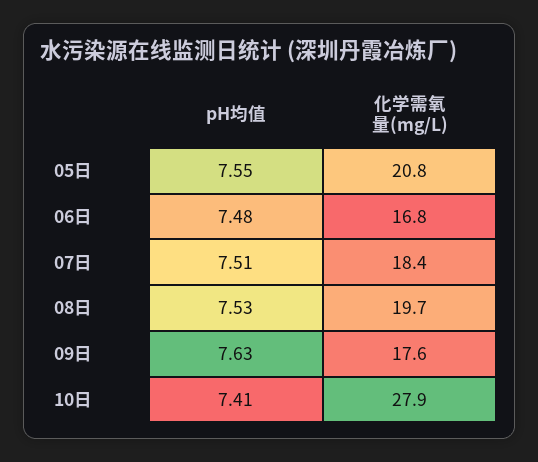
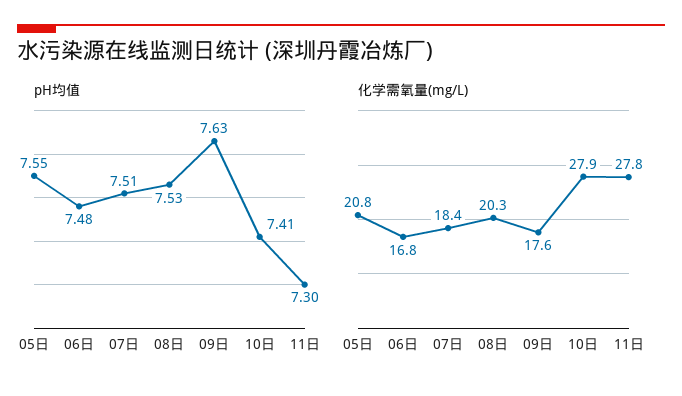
化学需氧量(mg/L), 08日: 19.7 -> 20.3
pH均值, 11日: none -> 7.3
化学需氧量(mg/L), 11日: none -> 27.8

